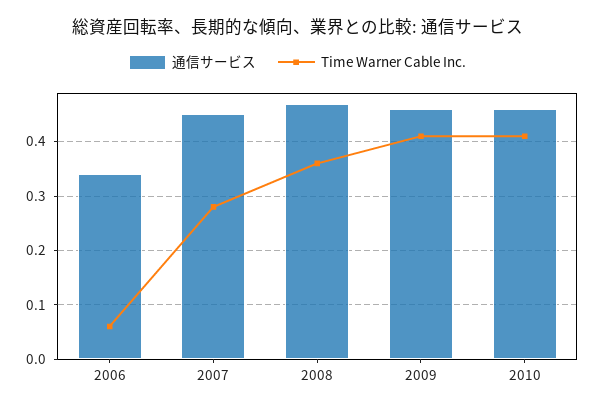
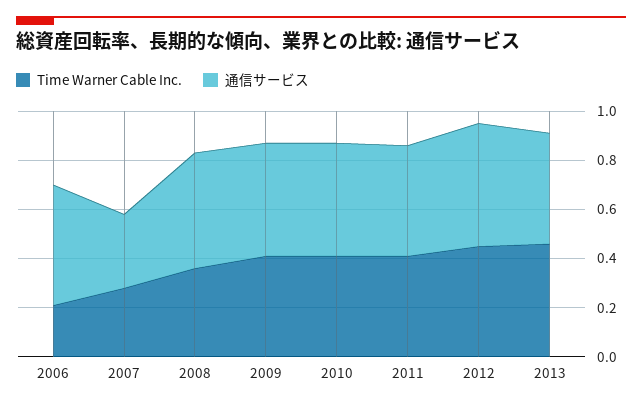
通信サービス, 2006: 0.35 -> 0.5
Time Warner Cable Inc., 2006: 0.05 -> 0.2
通信サービス, 2007: 0.45 -> 0.3
Time Warner Cable Inc., 2011: none -> 0.4
通信サービス, 2011: none -> 0.45
Time Warner Cable Inc., 2012: none -> 0.45
通信サービス, 2012: none -> 0.5
Time Warner Cable Inc., 2013: none -> 0.45
通信サービス, 2013: none -> 0.45

